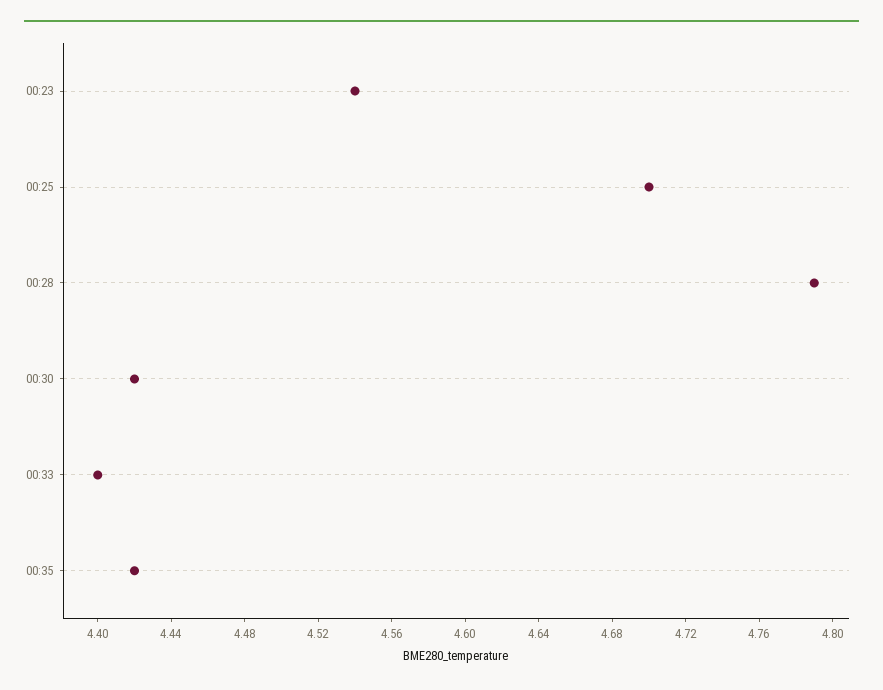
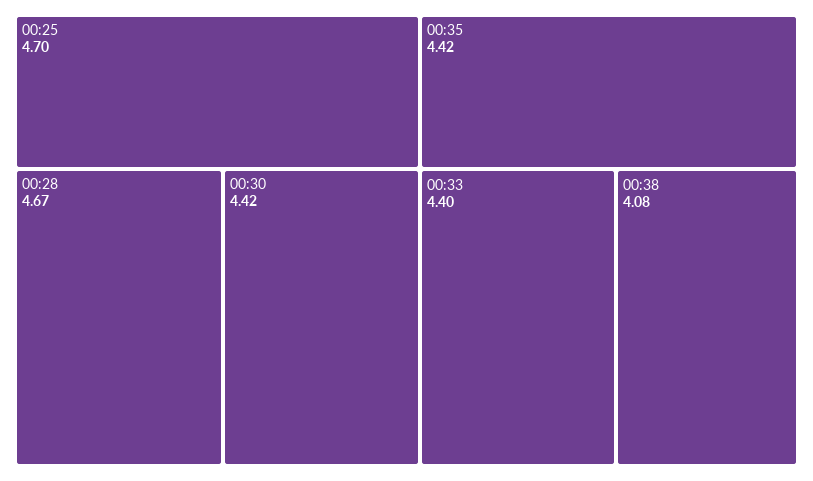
00:23: 4.54 -> none
00:28: 4.79 -> 4.67
00:38: none -> 4.08

